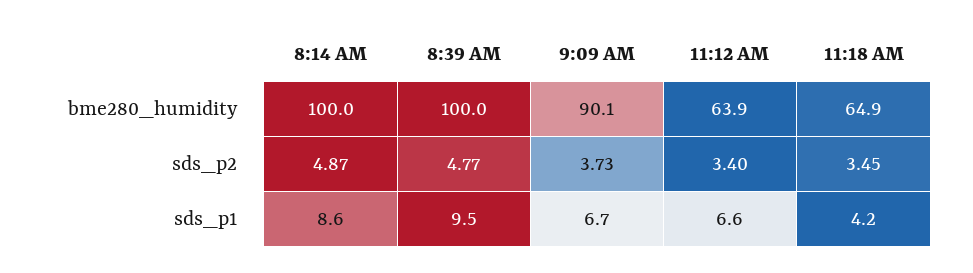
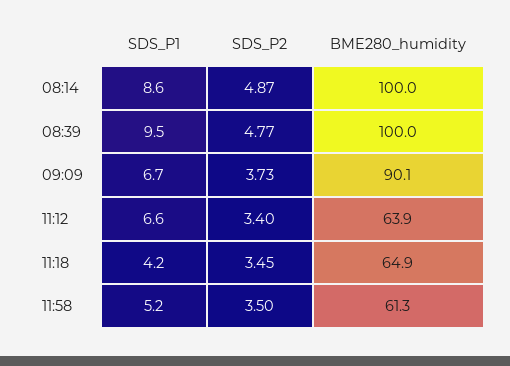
11:58, sds_p1: none -> 5.2
11:58, sds_p2: none -> 3.5
11:58, bme280_humidity: none -> 61.3

